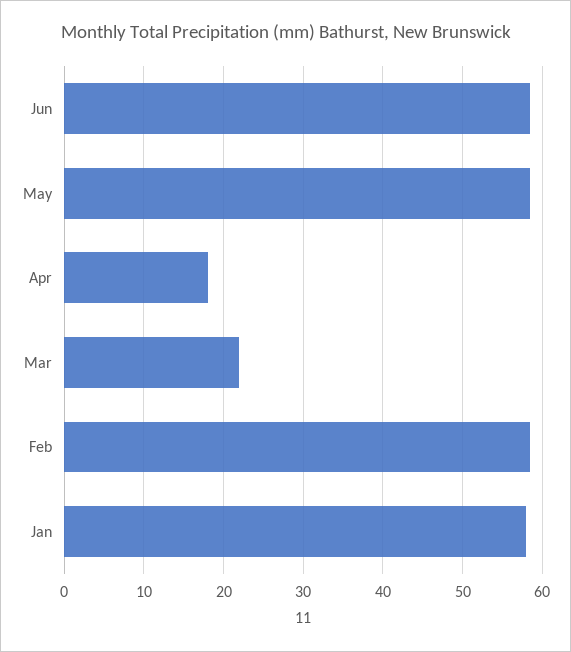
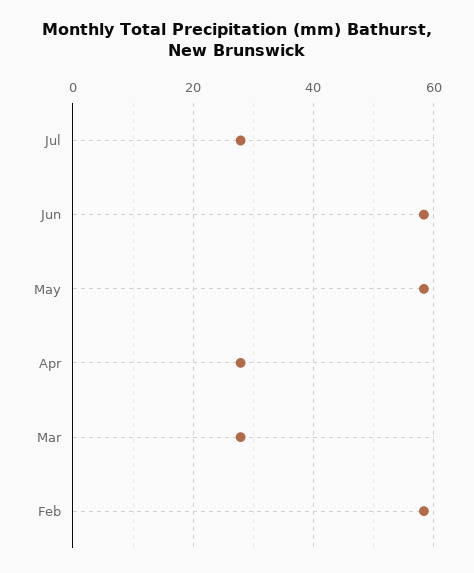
Apr: 18 -> 28
Mar: 22 -> 28
Jan: 58 -> none
Jul: none -> 28

